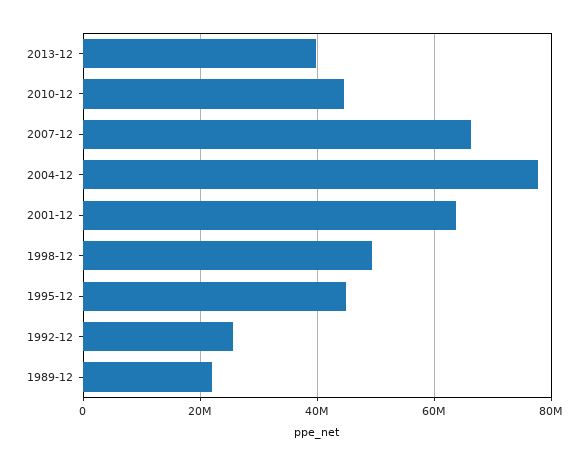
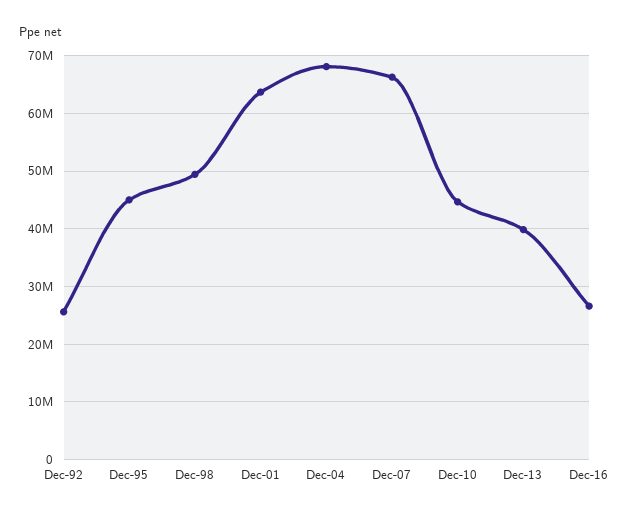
2004-12: 78000000 -> 68000000
1989-12: 22000000 -> none
Dec-16: none -> 26000000

